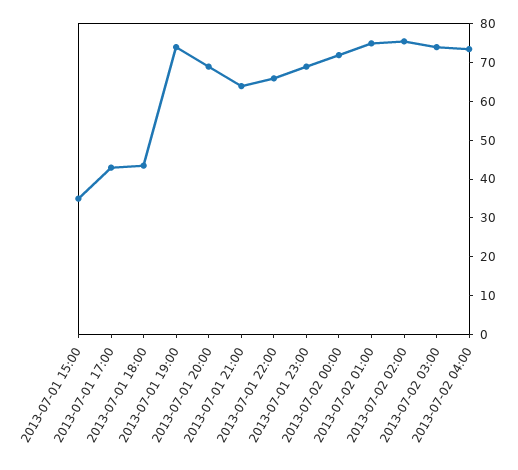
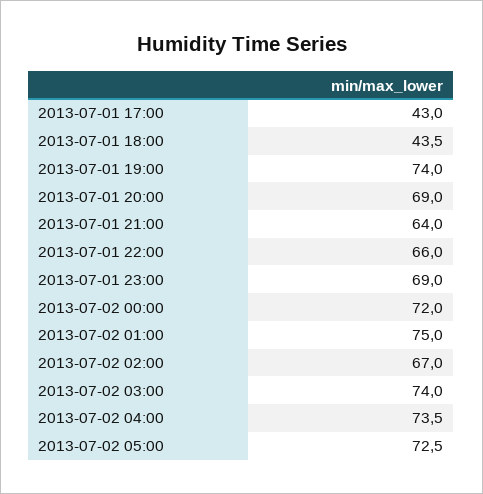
2013-07-01 15:00: 35 -> none
2013-07-02 02:00: 75 -> 67
2013-07-02 05:00: none -> 72.5

